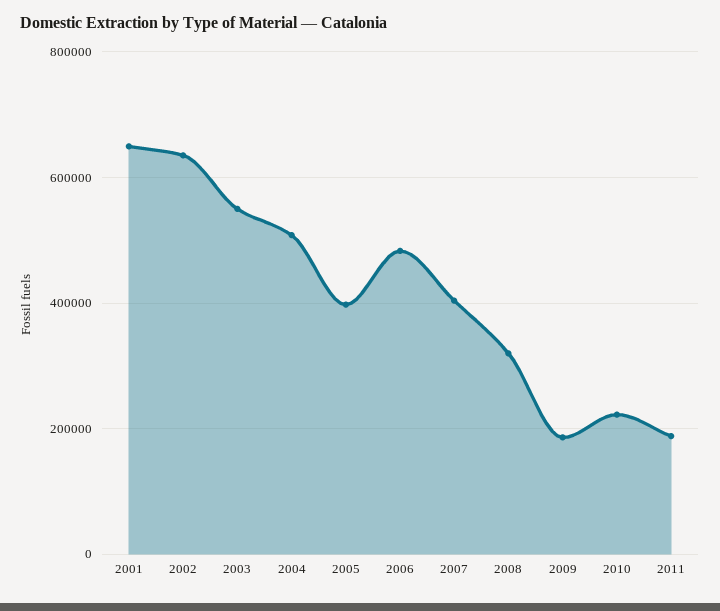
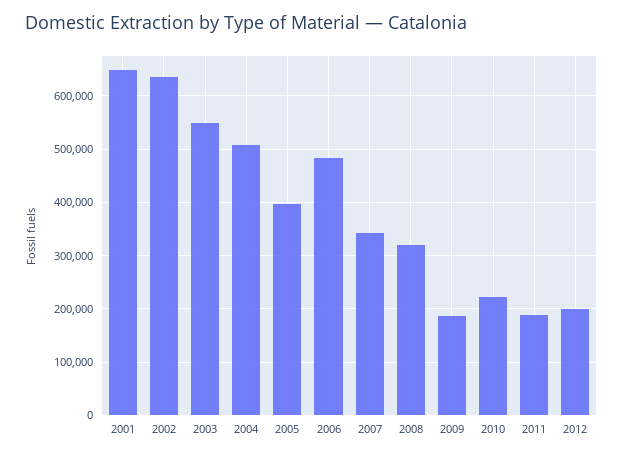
2007: 400000 -> 340000
2012: none -> 200000

